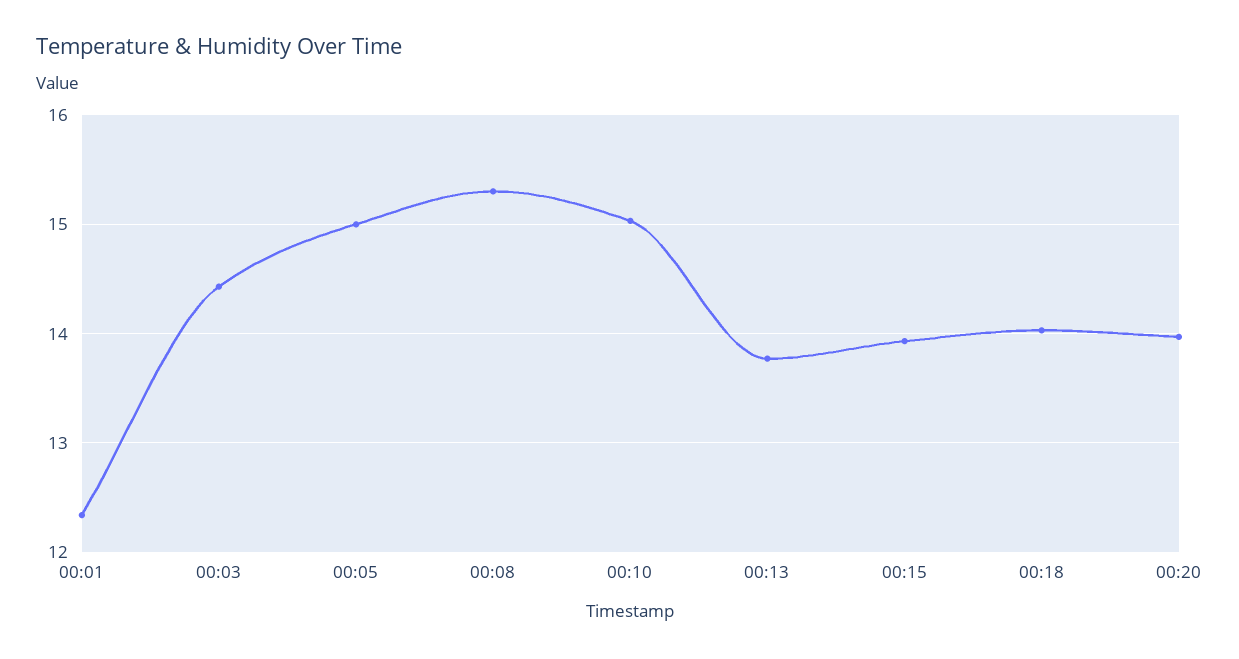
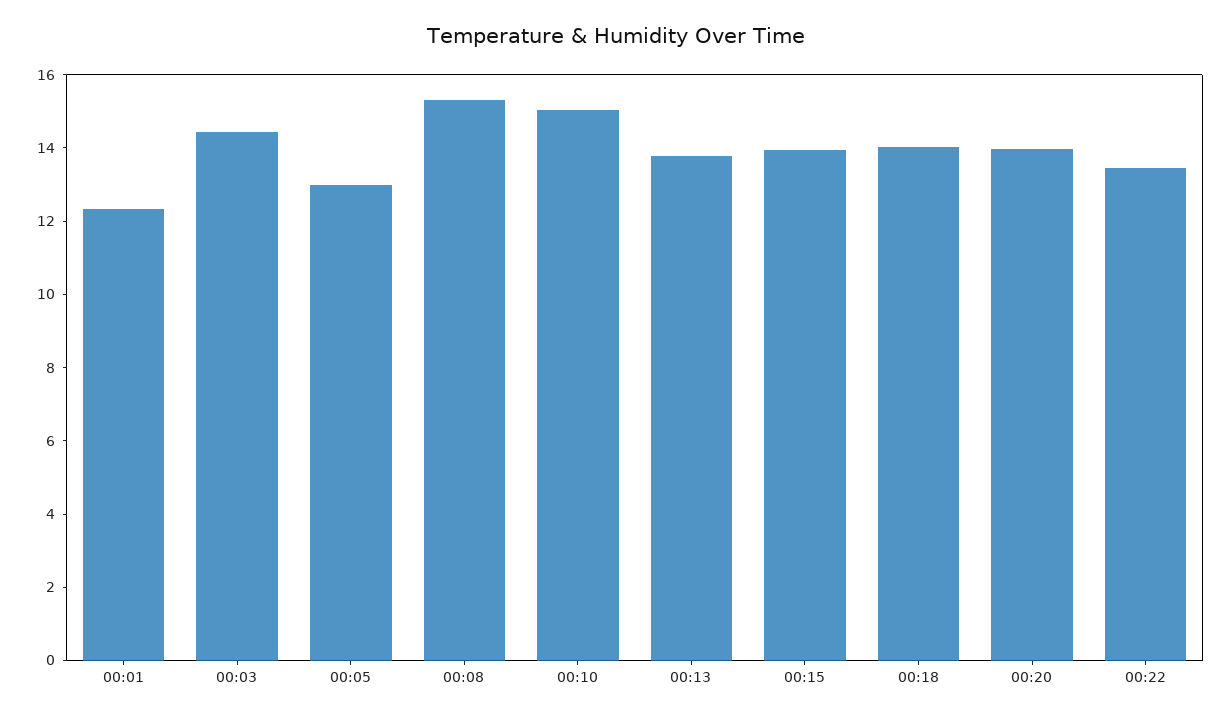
00:05: 15 -> 13
00:22: none -> 13.5

